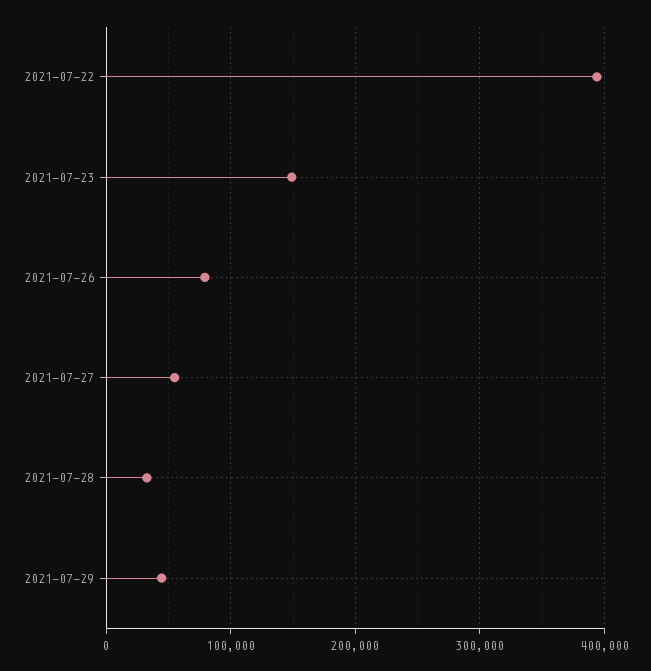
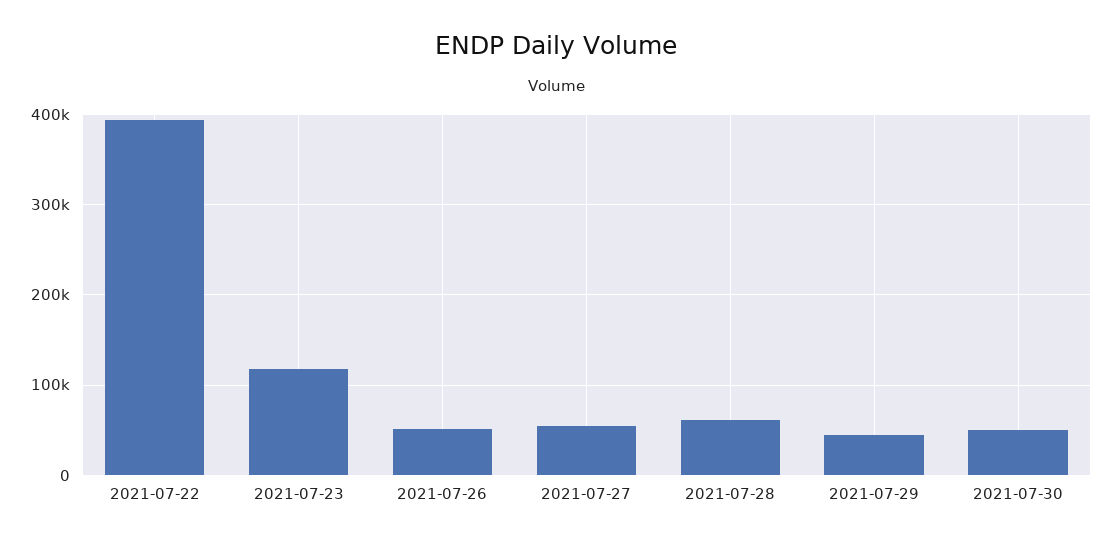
2021-07-23: 150000 -> 120000
2021-07-26: 80000 -> 50000
2021-07-28: 30000 -> 60000
2021-07-30: none -> 50000

